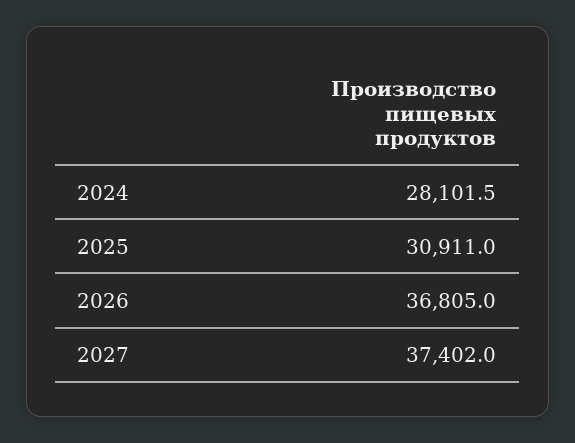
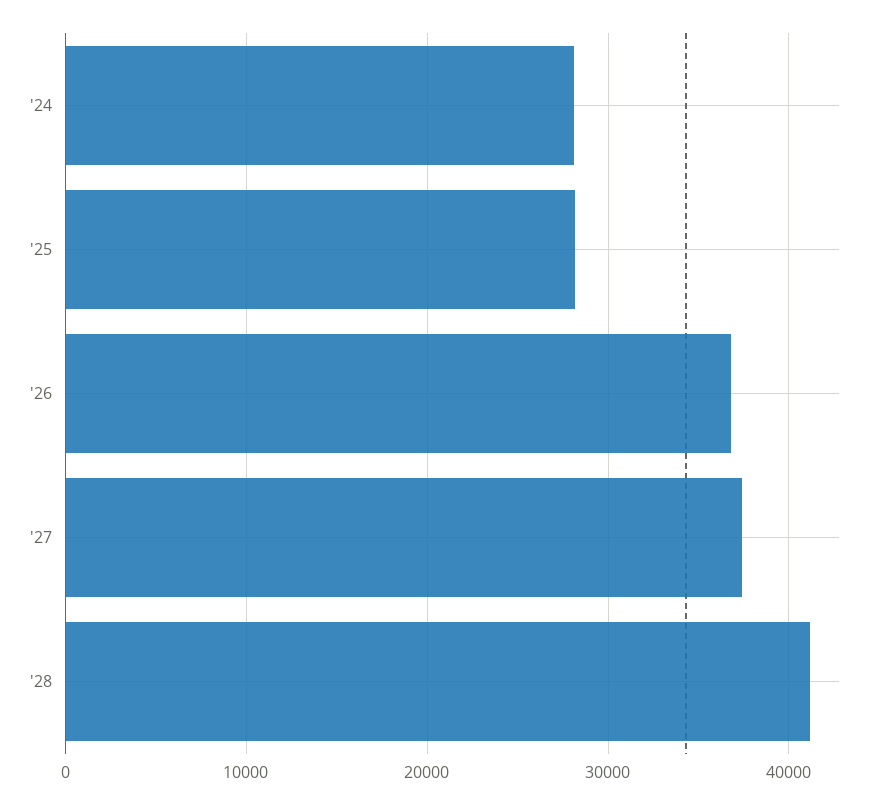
2025: 30911 -> 28000
'28: none -> 41000

